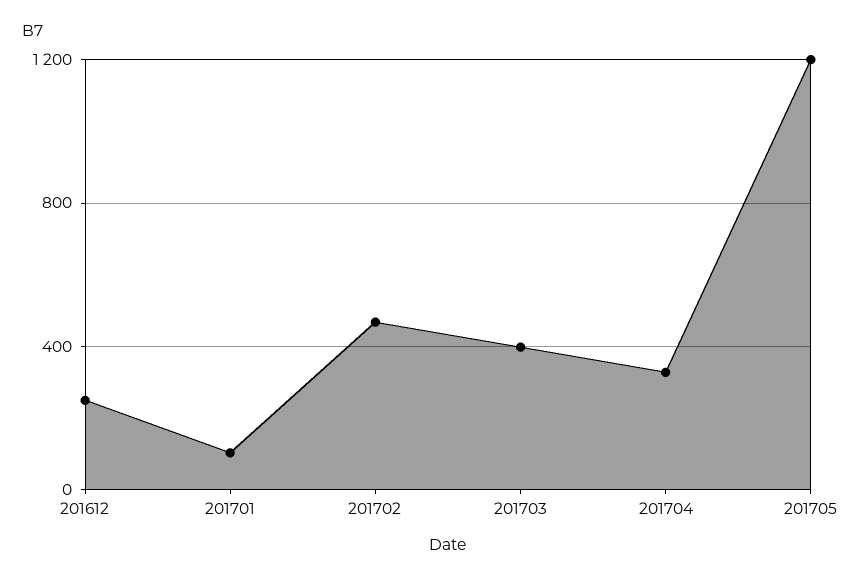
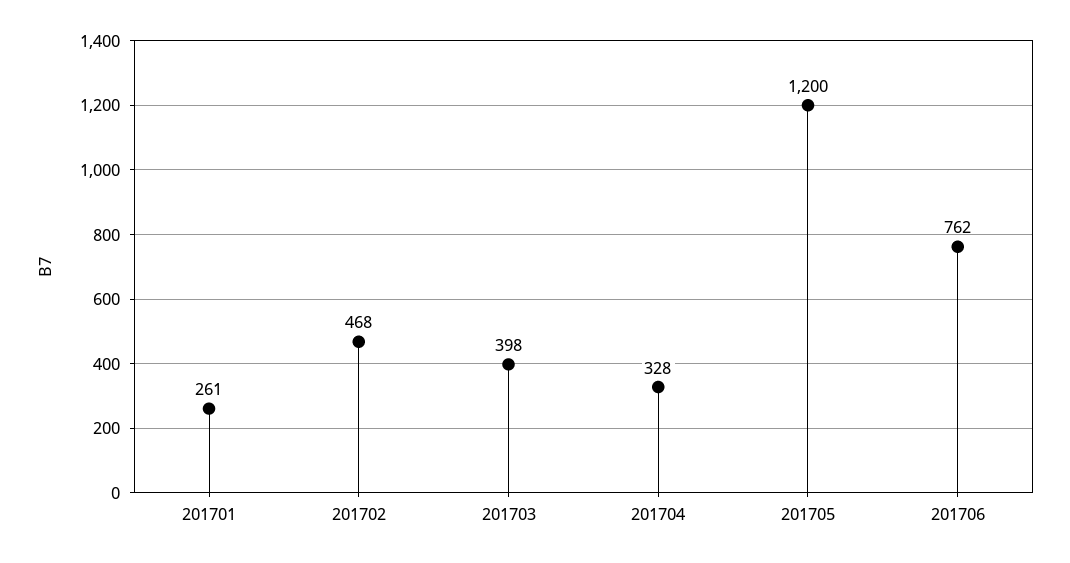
201612: 250 -> none
201701: 100 -> 261
201706: none -> 762

